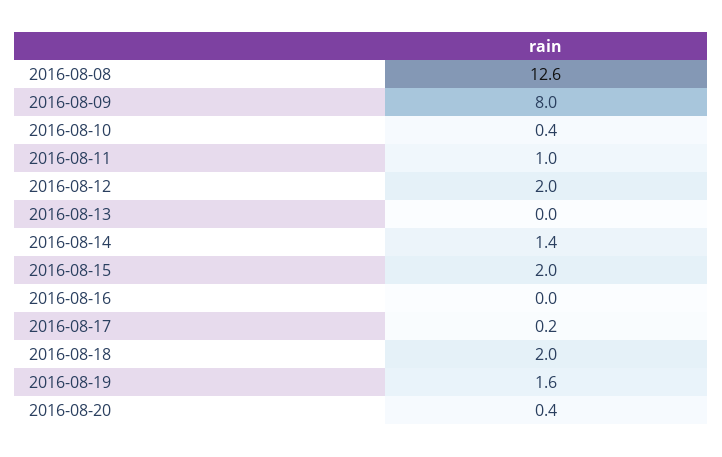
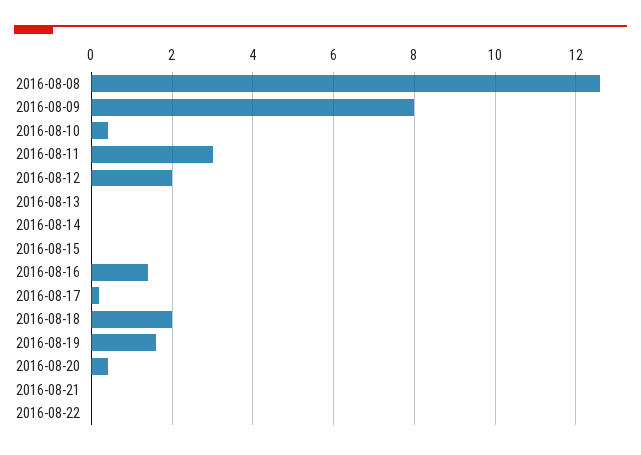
2016-08-11: 1 -> 3
2016-08-14: 1.4 -> 0
2016-08-15: 2 -> 0
2016-08-16: 0 -> 1.5
2016-08-21: none -> 0
2016-08-22: none -> 0

